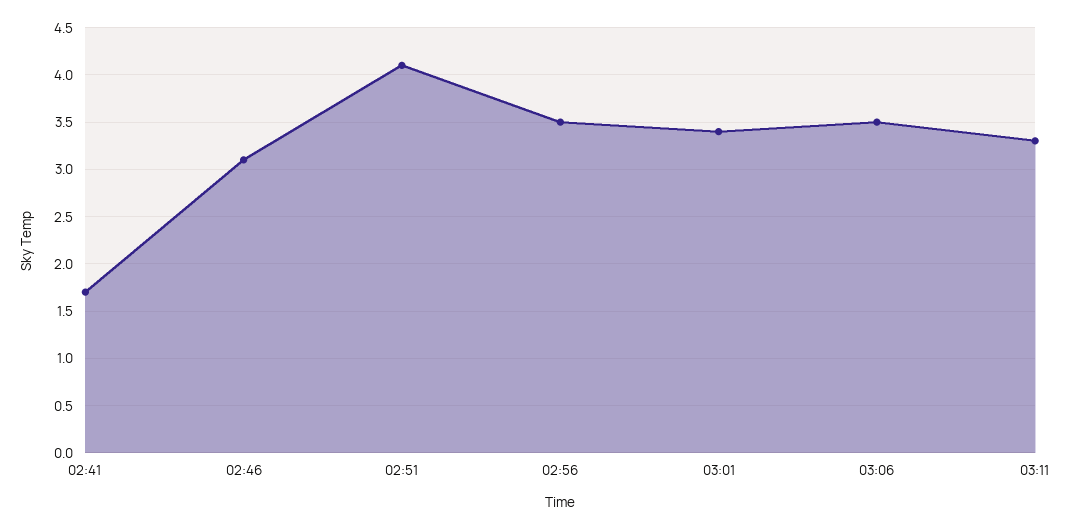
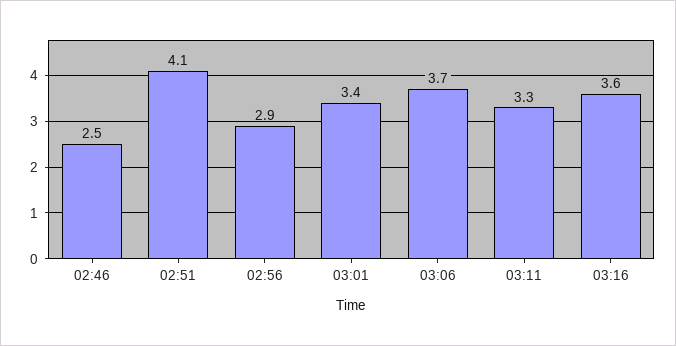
02:41: 1.7 -> none
02:46: 3.1 -> 2.5
02:56: 3.5 -> 2.9
03:06: 3.5 -> 3.7
03:16: none -> 3.6

